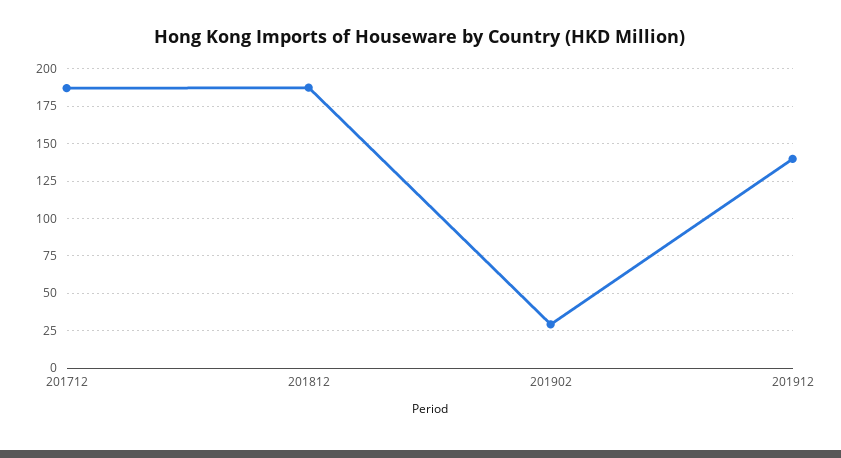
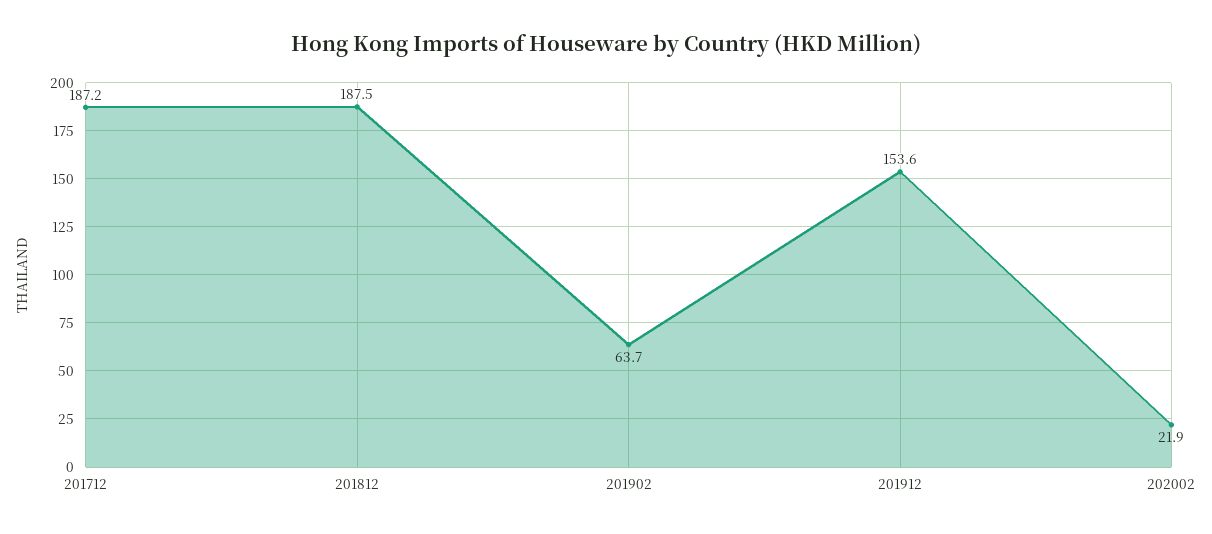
201902: 30 -> 63.7
201912: 140 -> 153.6
202002: none -> 21.9

